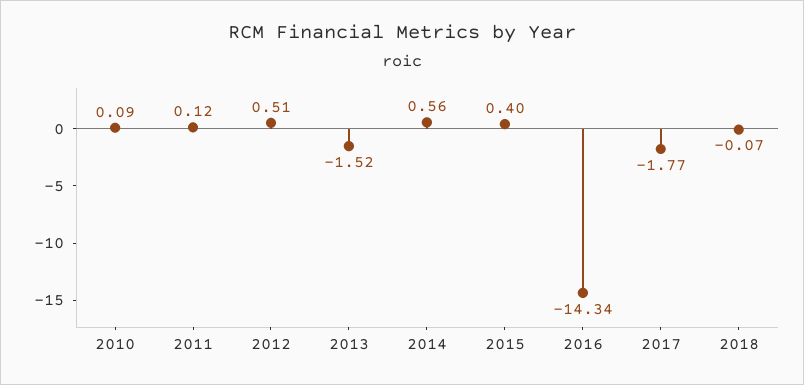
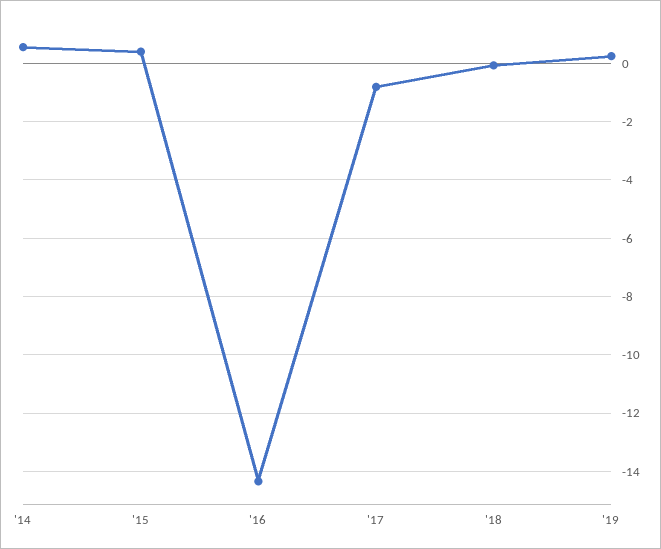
2010: 0.09 -> none
2011: 0.12 -> none
2012: 0.51 -> none
2013: -1.52 -> none
2017: -1.77 -> -0.75
'19: none -> 0.25

